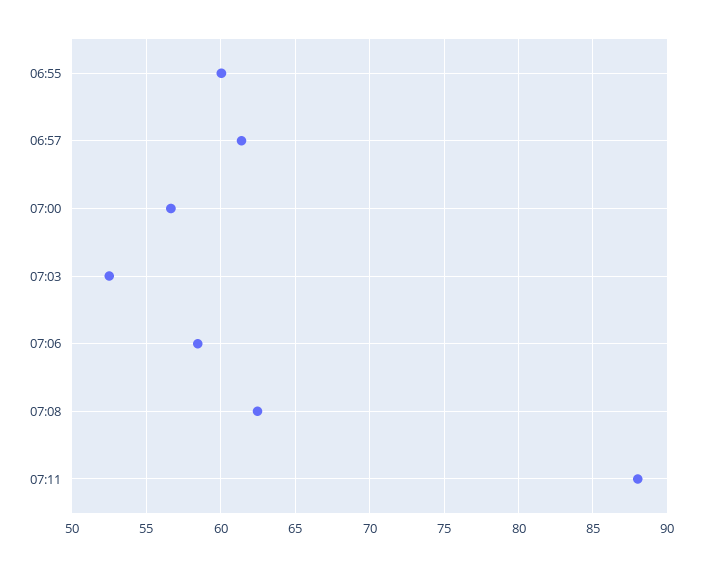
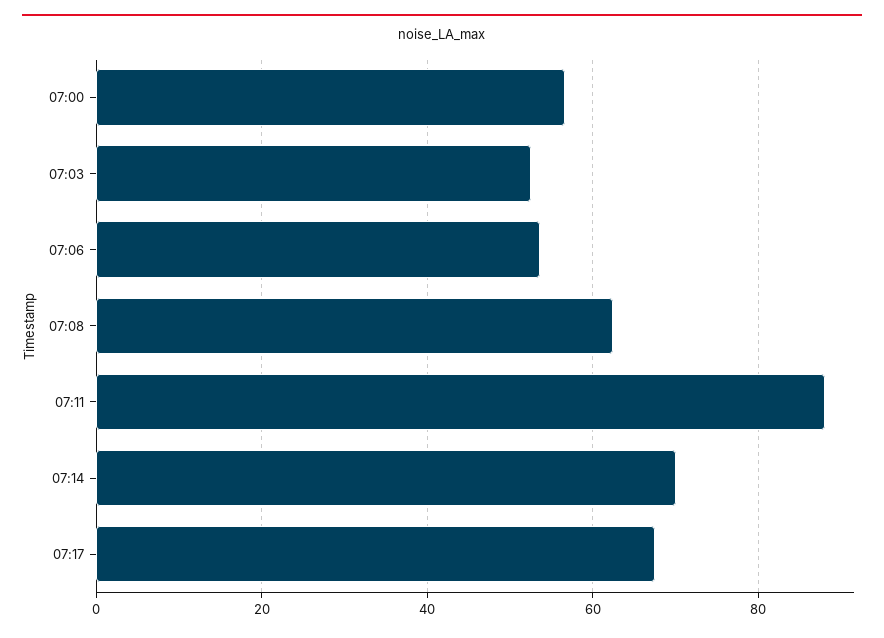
06:55: 60 -> none
06:57: 61.5 -> none
07:06: 58.5 -> 54
07:14: none -> 70
07:17: none -> 68

